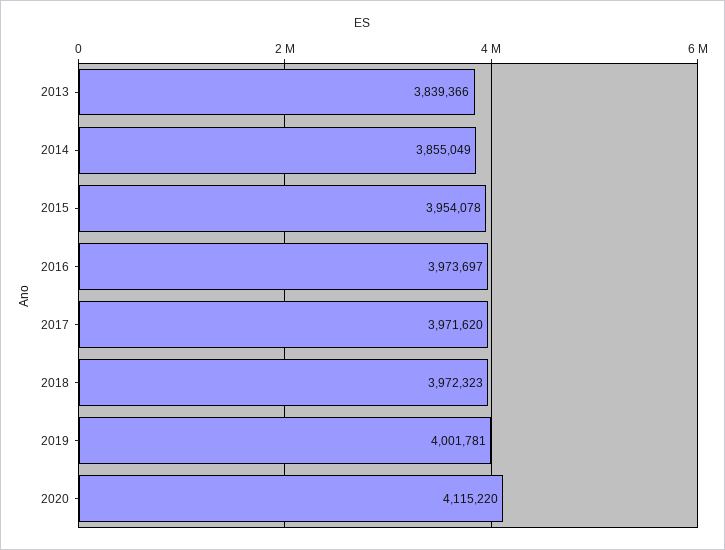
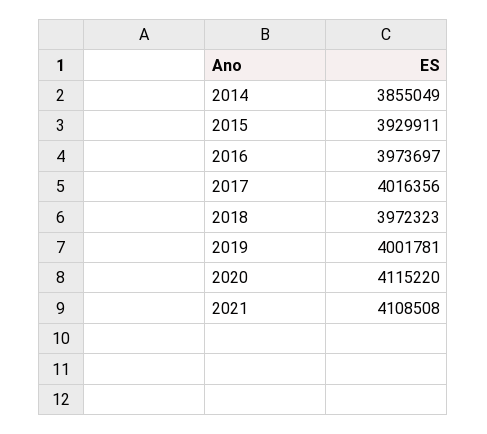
2013: 3839366 -> none
2015: 3954078 -> 3929911
2017: 3971620 -> 4016356
2021: none -> 4108508

